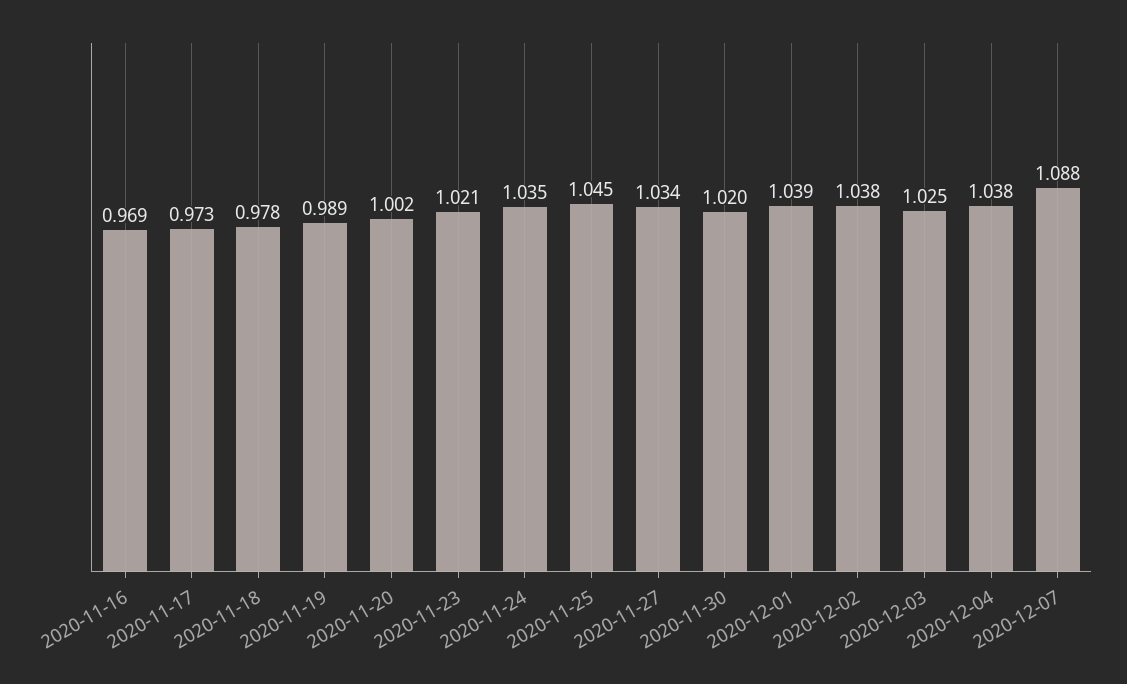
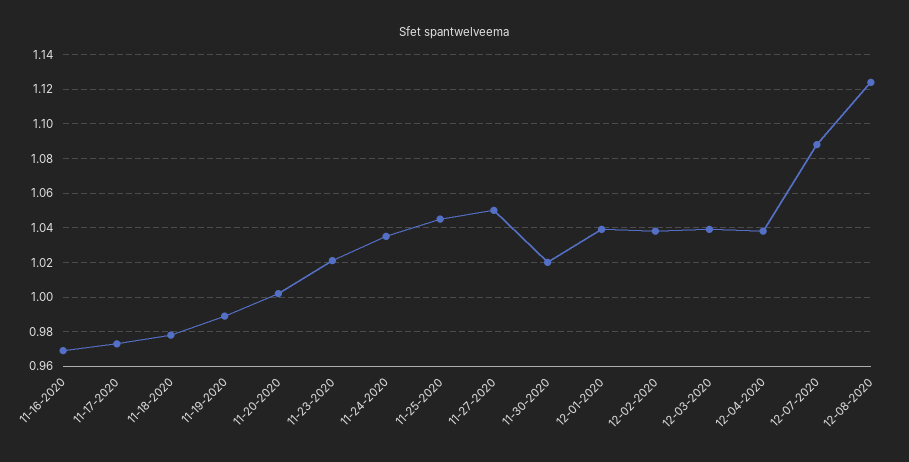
2020-11-27: 1.034 -> 1.05
2020-12-03: 1.025 -> 1.04
12-08-2020: none -> 1.125

